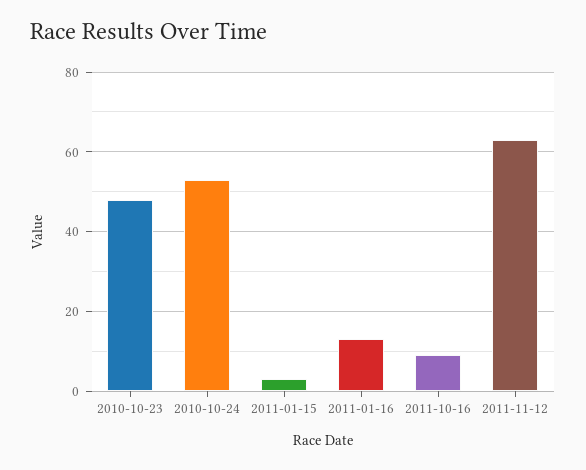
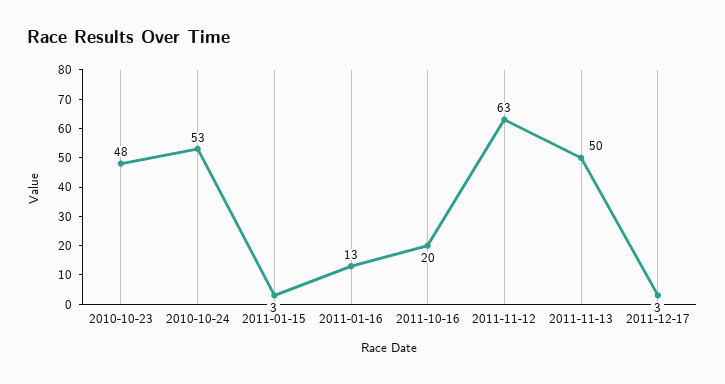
2011-10-16: 10 -> 20
2011-11-13: none -> 50
2011-12-17: none -> 3

